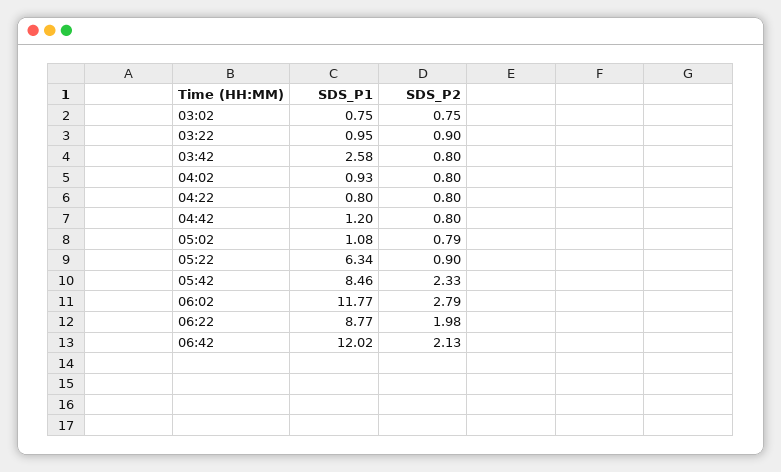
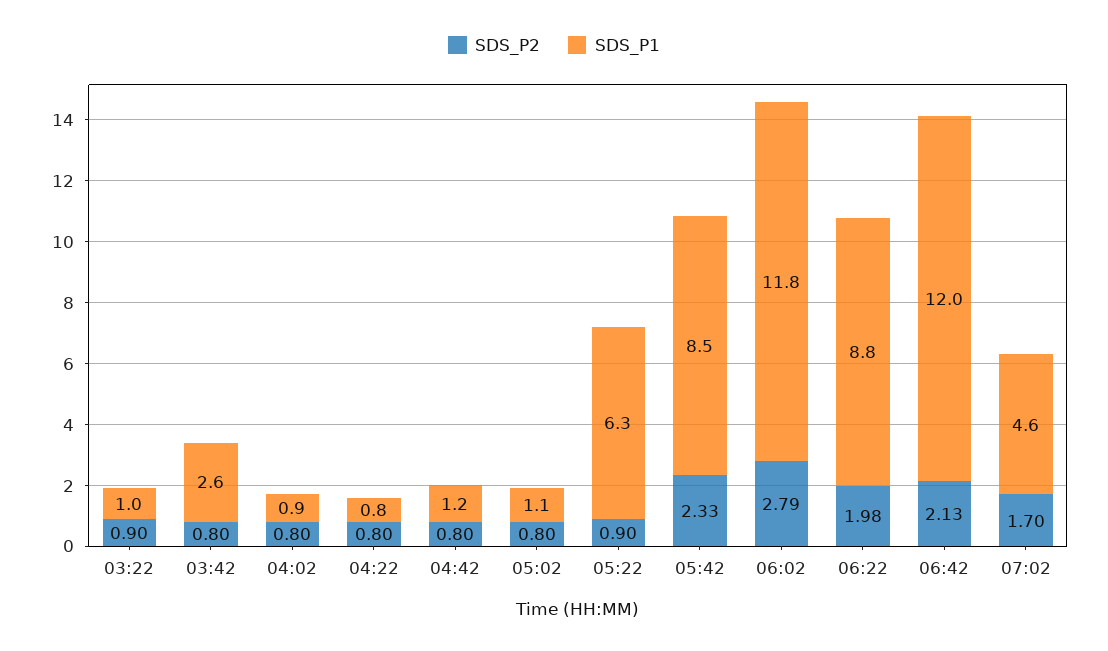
SDS_P1, 03:02: 0.75 -> none
SDS_P2, 03:02: 0.75 -> none
SDS_P2, 05:02: 0.79 -> 0.8
SDS_P2, 07:02: none -> 1.7
SDS_P1, 07:02: none -> 4.6

